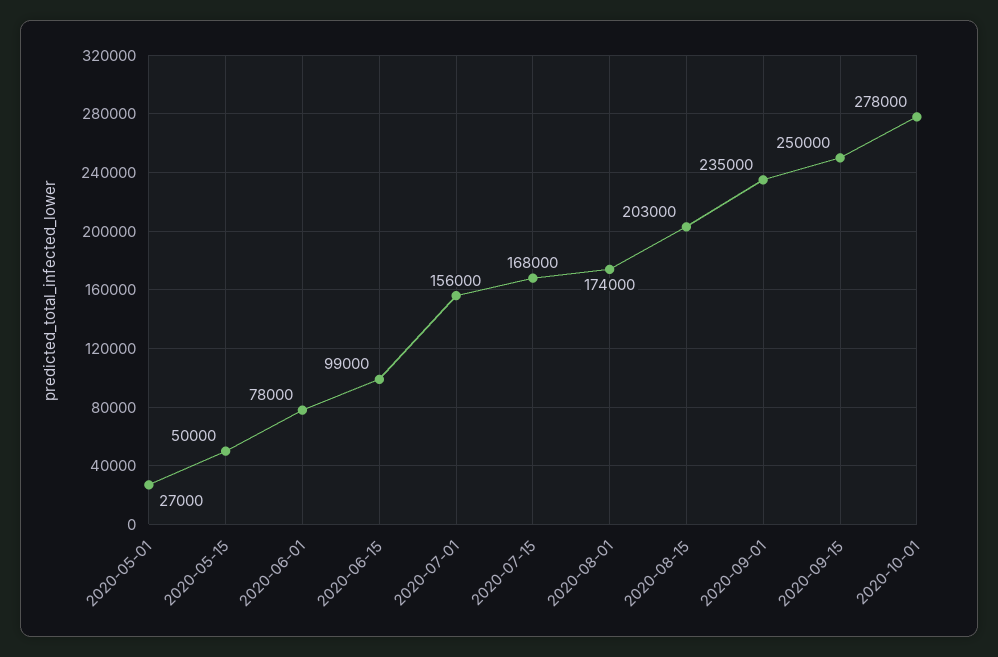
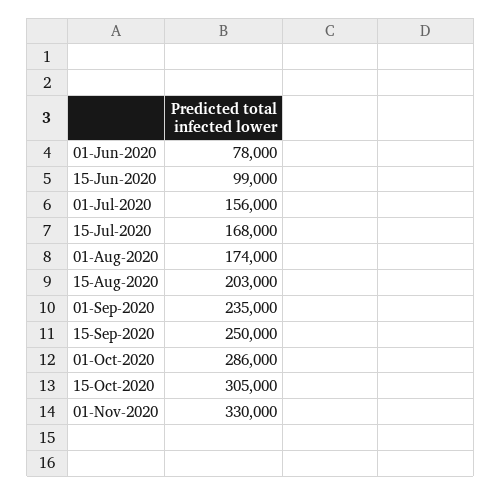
2020-05-01: 27000 -> none
2020-05-15: 50000 -> none
2020-10-01: 278000 -> 286000
15-Oct-2020: none -> 305000
01-Nov-2020: none -> 330000

